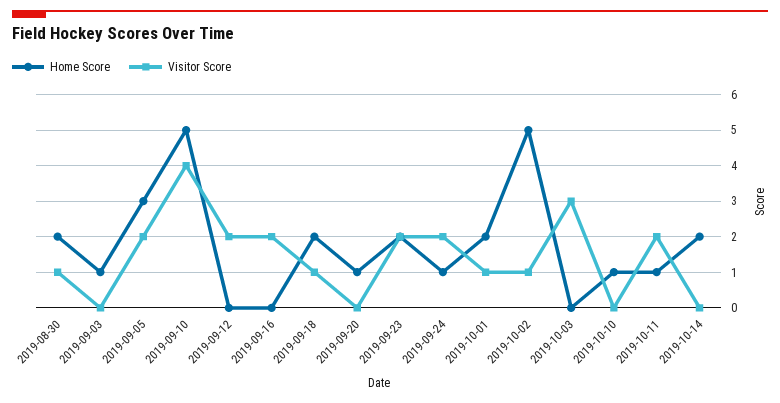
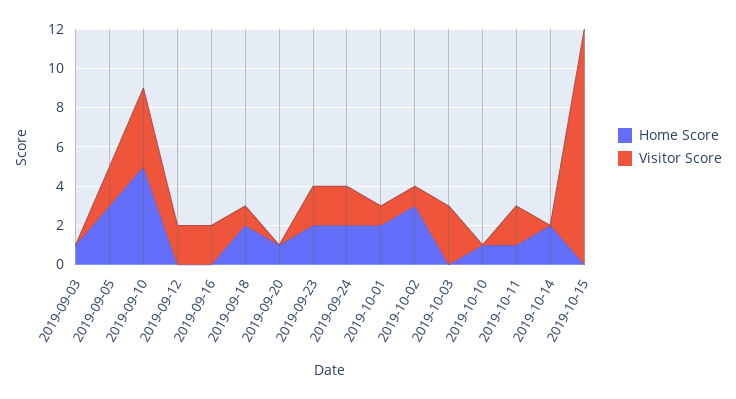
Home Score, 2019-08-30: 2 -> none
Visitor Score, 2019-08-30: 1 -> none
Home Score, 2019-09-24: 1 -> 2
Home Score, 2019-10-02: 5 -> 3
Home Score, 2019-10-15: none -> 0
Visitor Score, 2019-10-15: none -> 12

